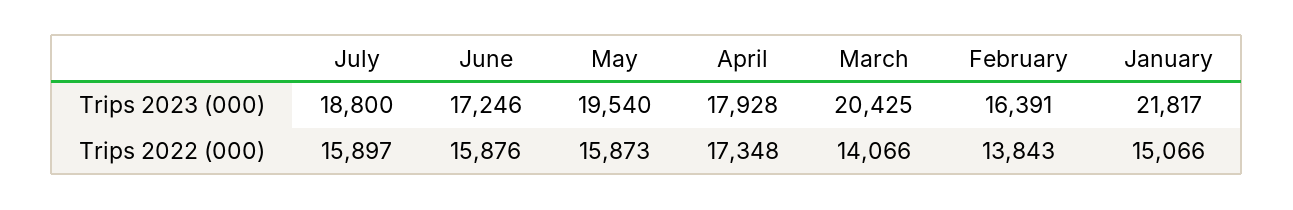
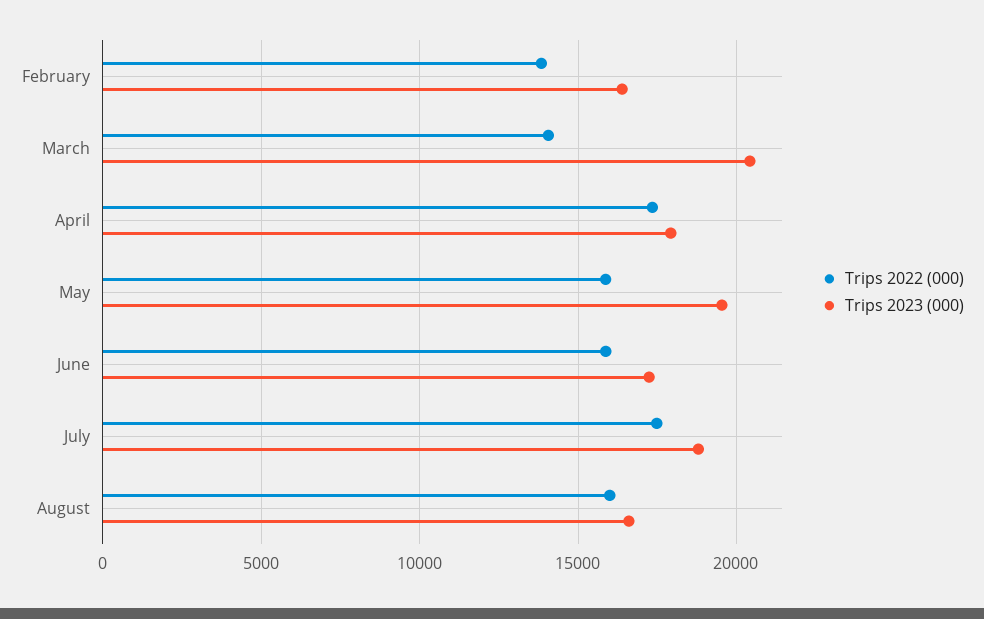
Trips 2023 (000), January: 21817 -> none
Trips 2022 (000), July: 15897 -> 17500
Trips 2022 (000), January: 15066 -> none
Trips 2022 (000), August: none -> 16000
Trips 2023 (000), August: none -> 16500

